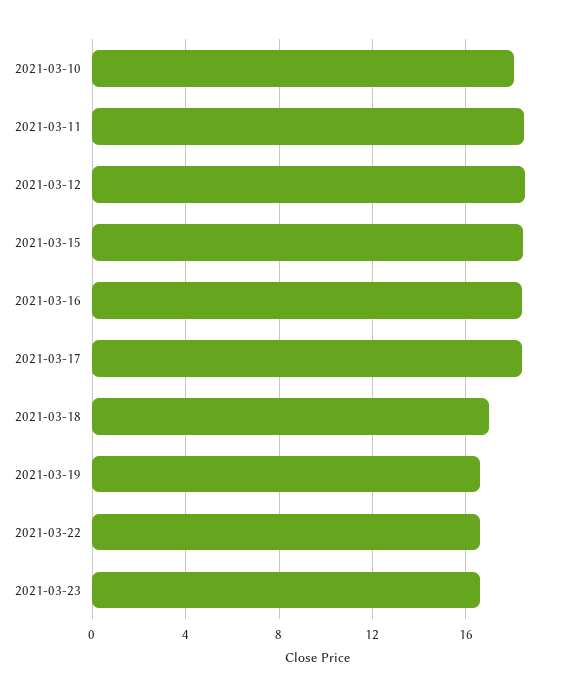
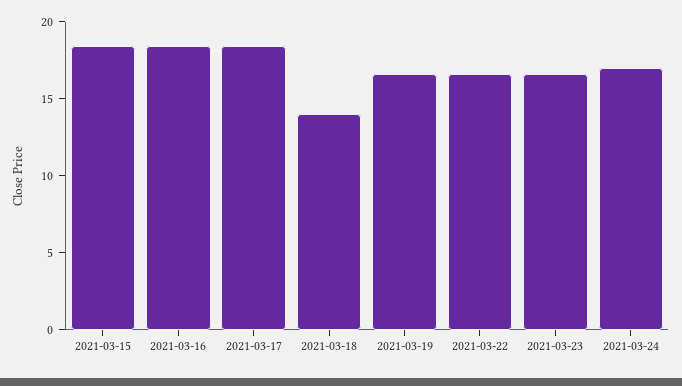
2021-03-10: 18 -> none
2021-03-11: 18.5 -> none
2021-03-12: 18.5 -> none
2021-03-18: 17 -> 14
2021-03-24: none -> 17

